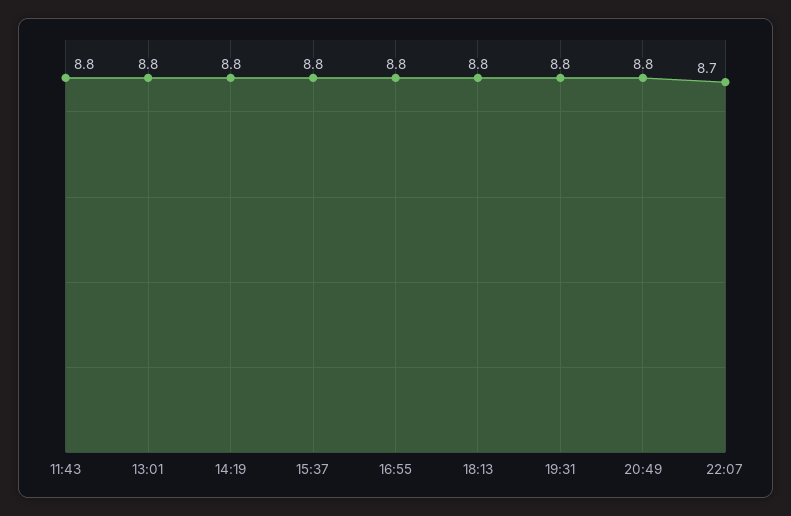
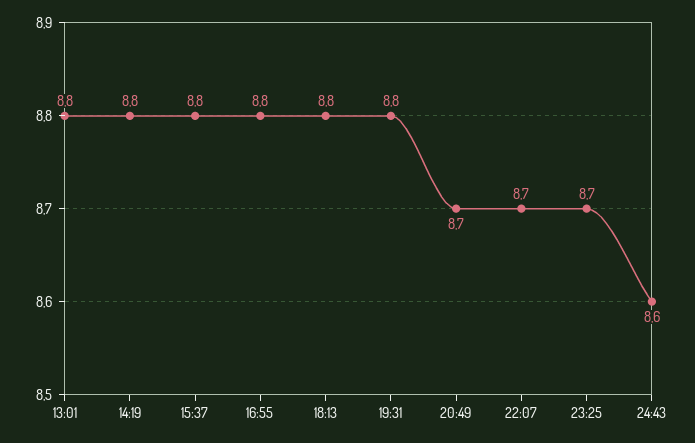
11:43: 8.8 -> none
20:49: 8.8 -> 8.7
23:25: none -> 8.7
24:43: none -> 8.6

